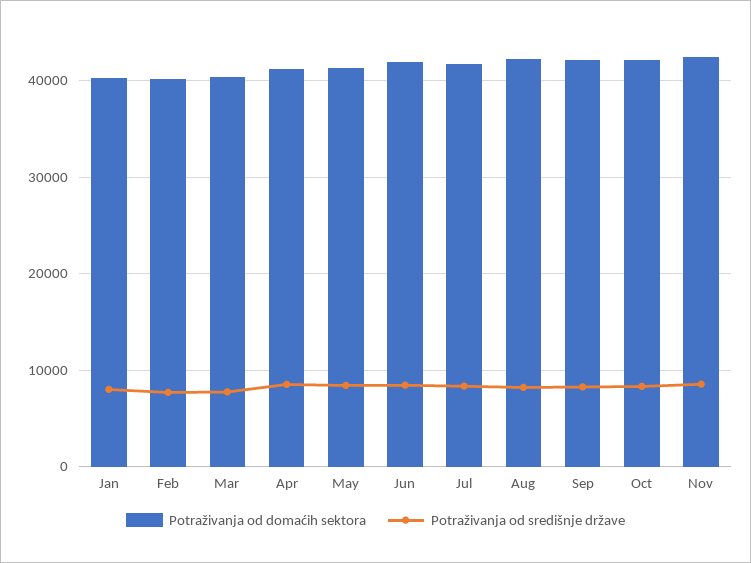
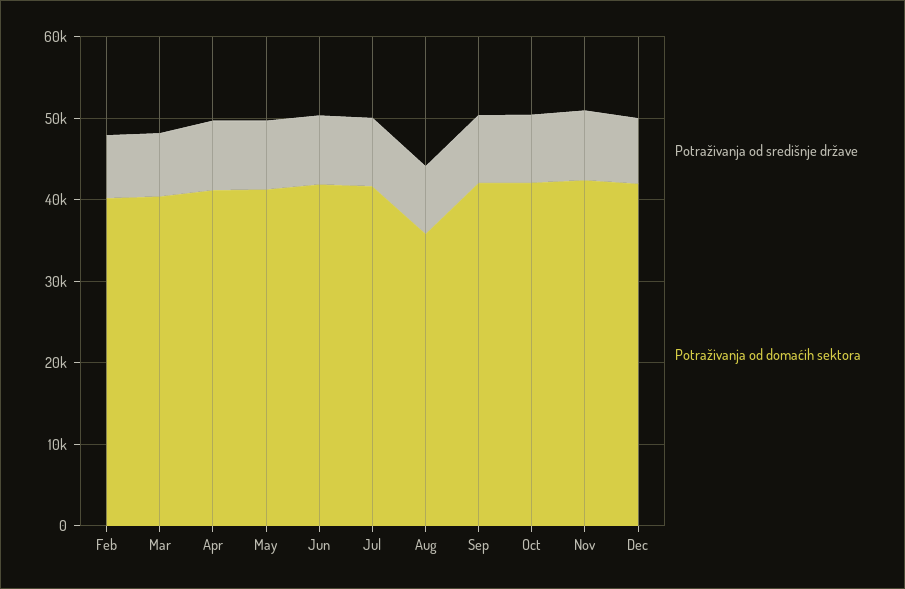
Potraživanja od domaćih sektora, Jan: 40000 -> none
Potraživanja od središnje države, Jan: 8000 -> none
Potraživanja od domaćih sektora, Aug: 42000 -> 36000
Potraživanja od središnje države, Dec: none -> 8000
Potraživanja od domaćih sektora, Dec: none -> 42000

